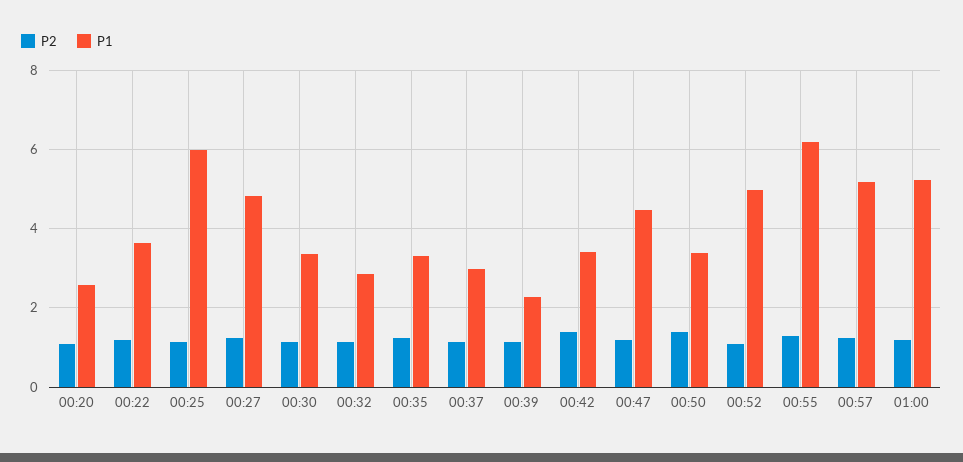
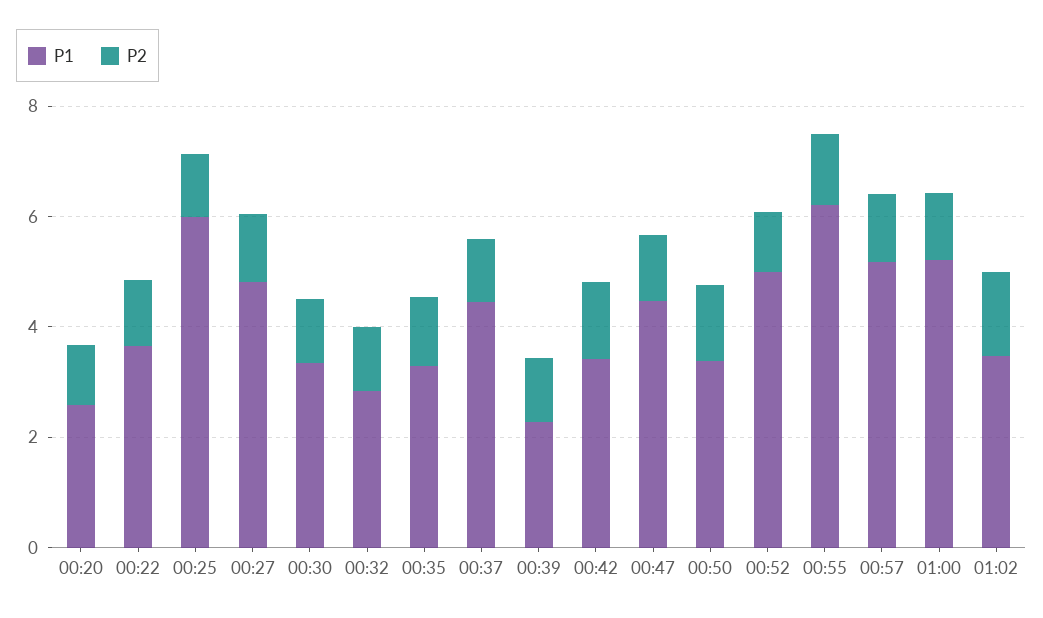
P1, 00:37: 3 -> 4.5
P1, 01:02: none -> 3.5
P2, 01:02: none -> 1.5

